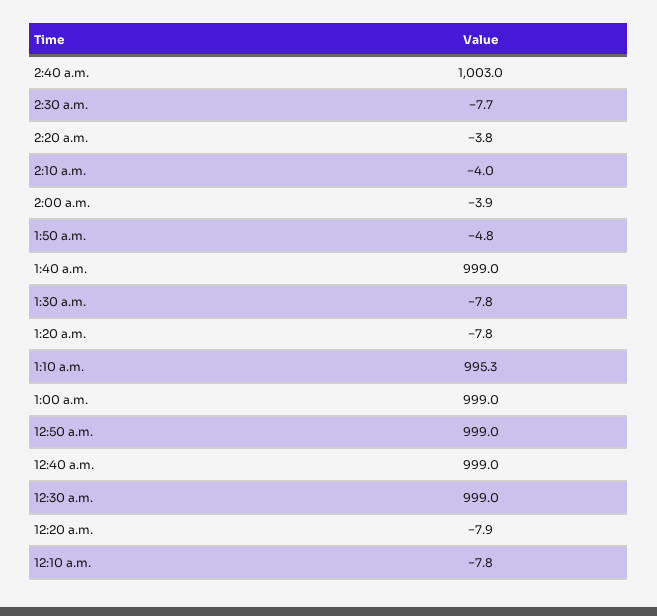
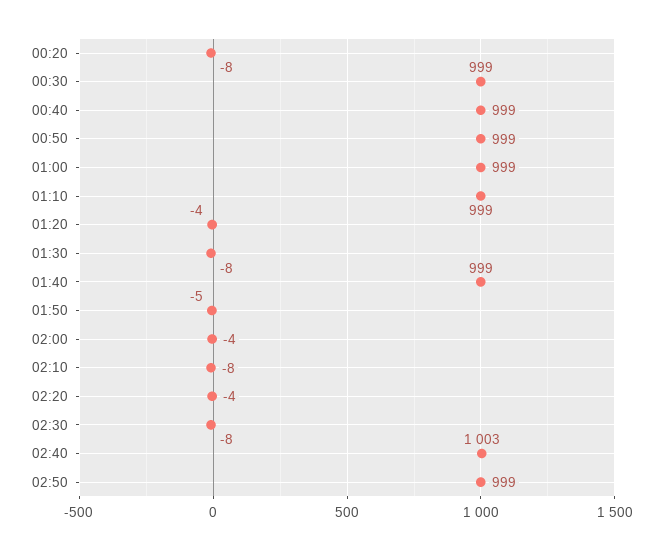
2:10 a.m.: -4 -> -8
1:20 a.m.: -7.8 -> -4
1:10 a.m.: 995.3 -> 999
12:10 a.m.: -7.8 -> none
02:50: none -> 999

